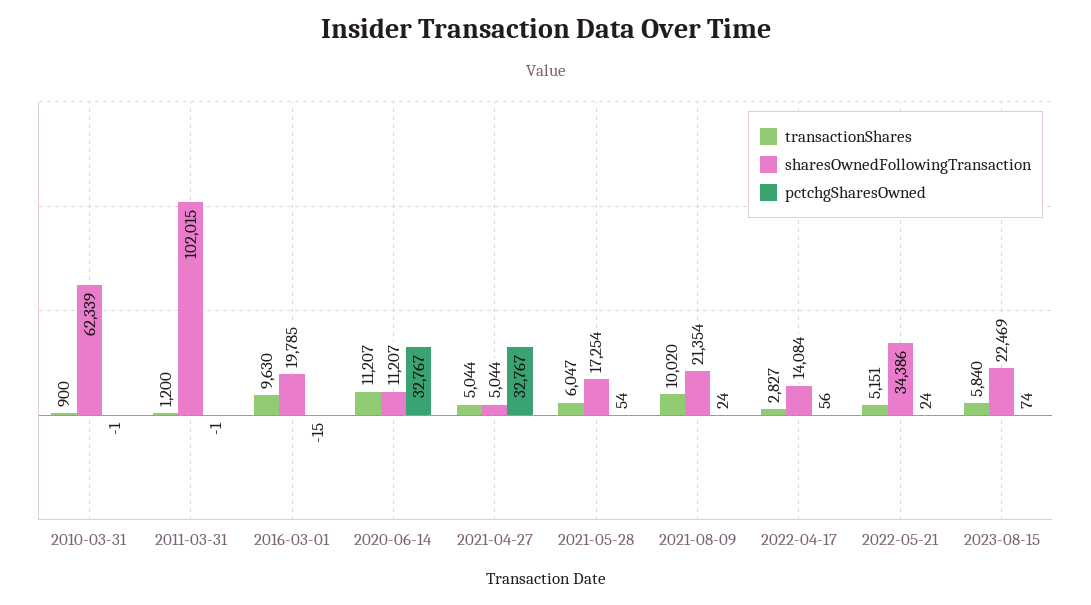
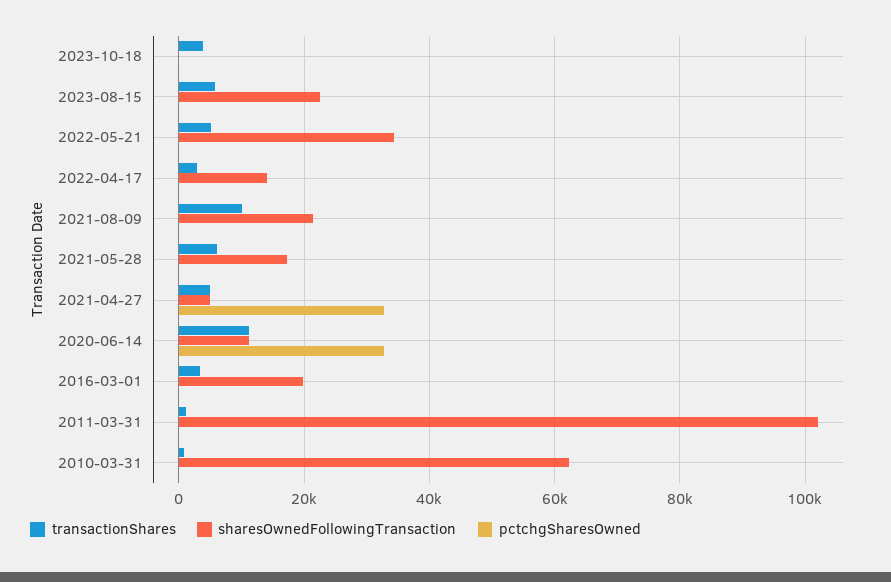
transactionShares, 2016-03-01: 9630 -> 4000
transactionShares, 2023-10-18: none -> 4000
sharesOwnedFollowingTransaction, 2023-10-18: none -> 0
pctchgSharesOwned, 2023-10-18: none -> 0

